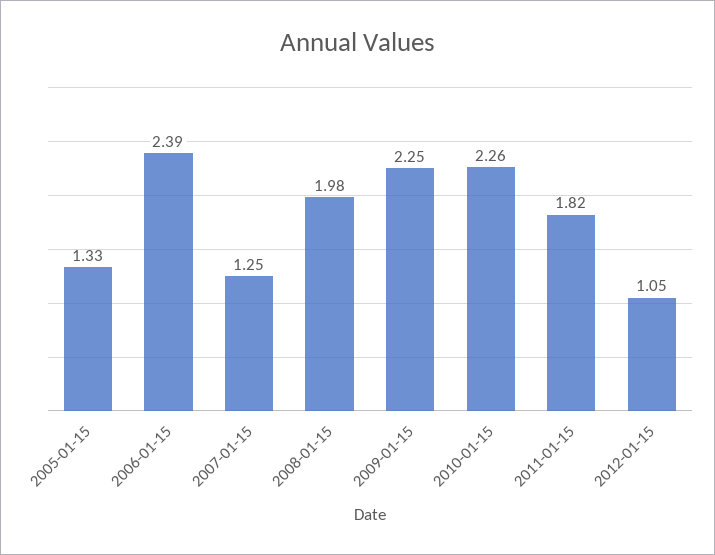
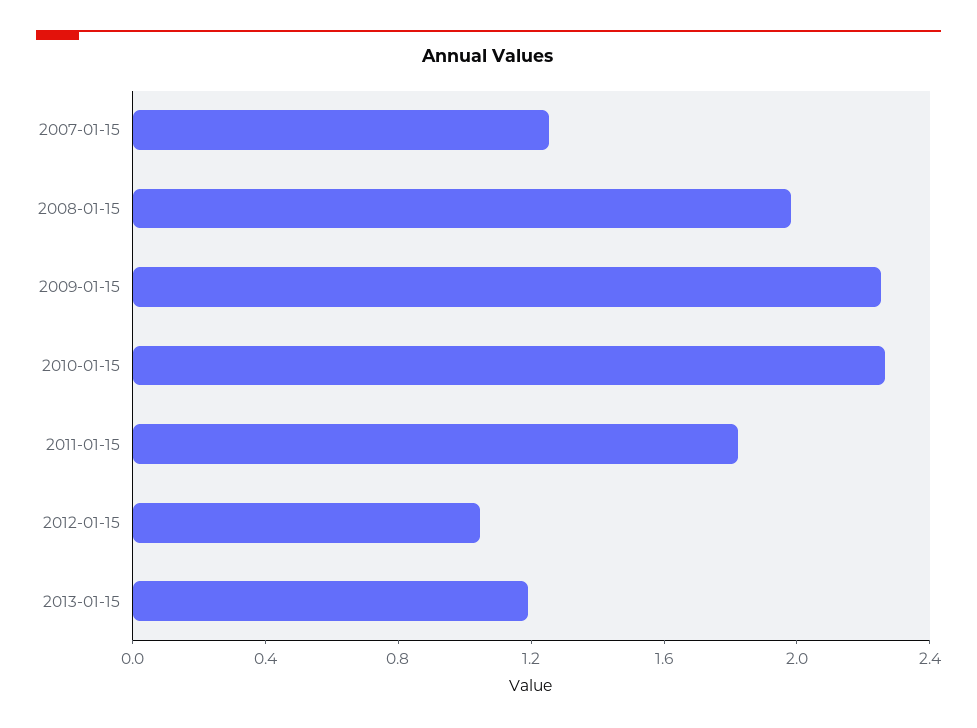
2005-01-15: 1.33 -> none
2006-01-15: 2.39 -> none
2013-01-15: none -> 1.2

